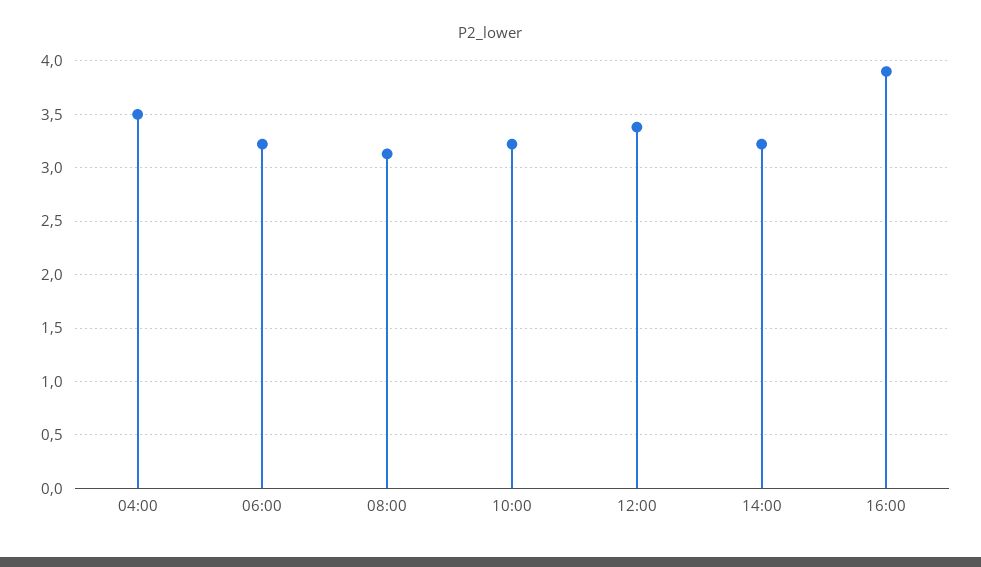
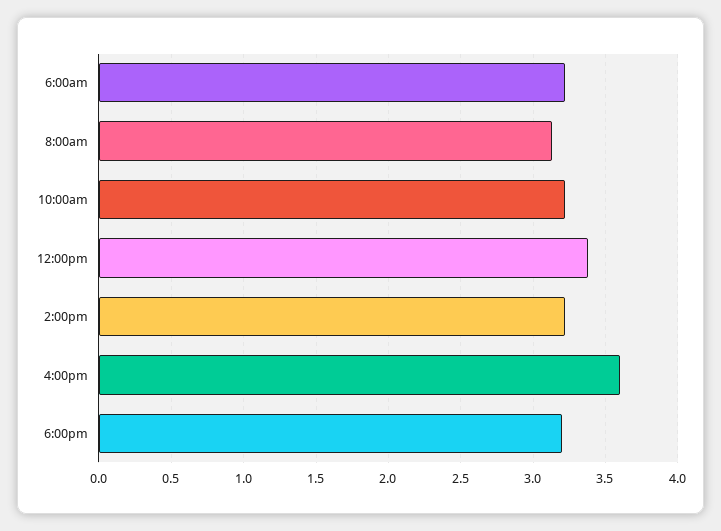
04:00: 3.5 -> none
16:00: 3.9 -> 3.6
6:00pm: none -> 3.2

